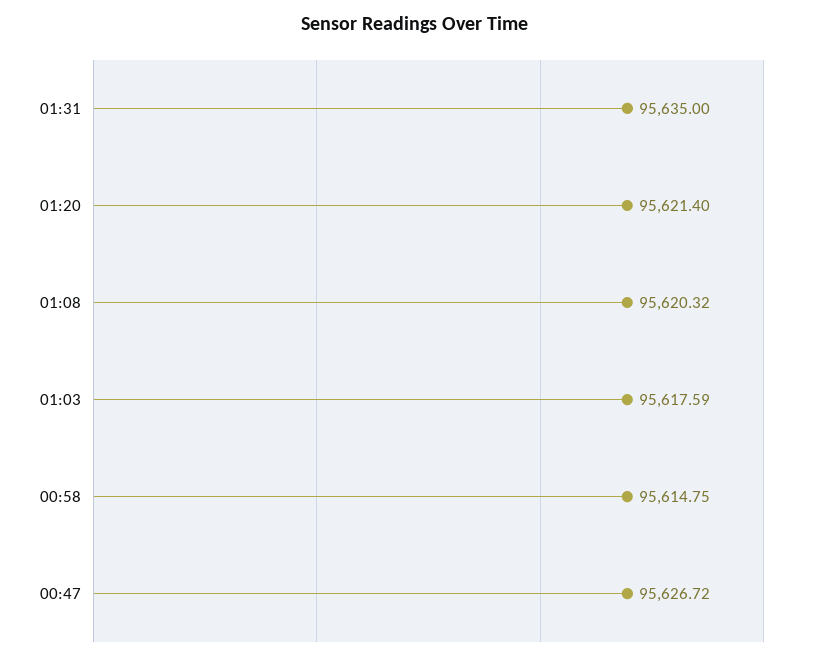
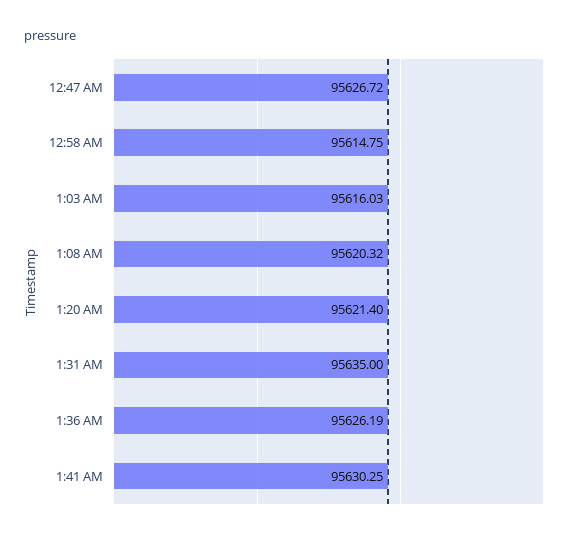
01:03: 95617.59 -> 95616.03
1:36 AM: none -> 95626.19
1:41 AM: none -> 95630.25

